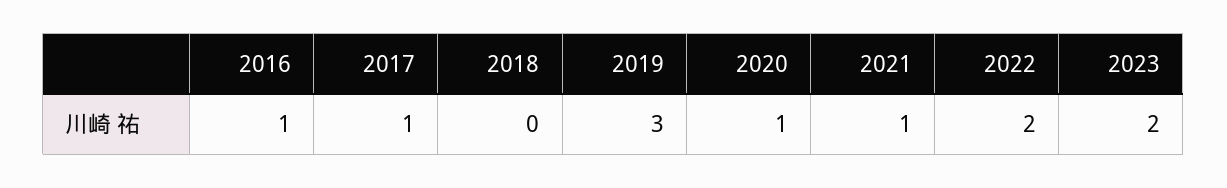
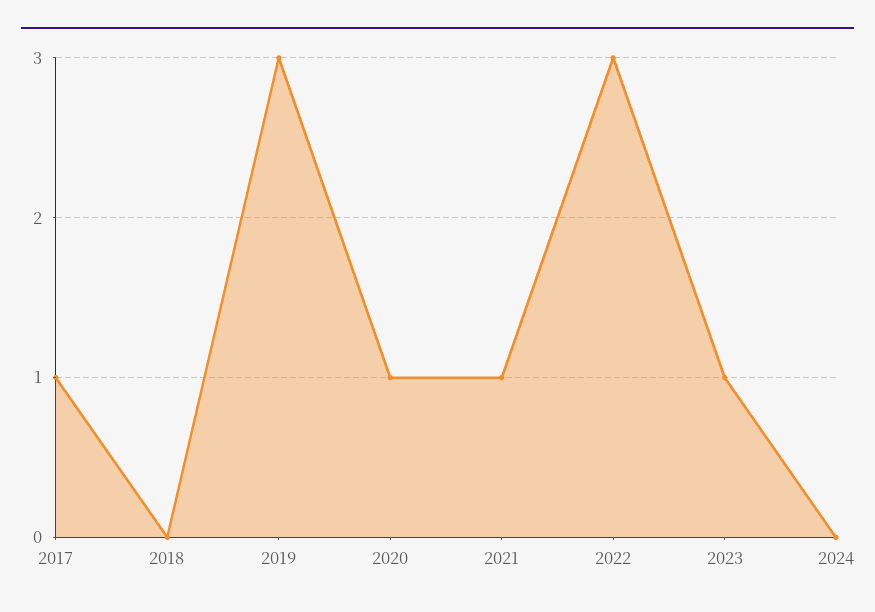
2016: 1 -> none
2022: 2 -> 3
2023: 2 -> 1
2024: none -> 0

